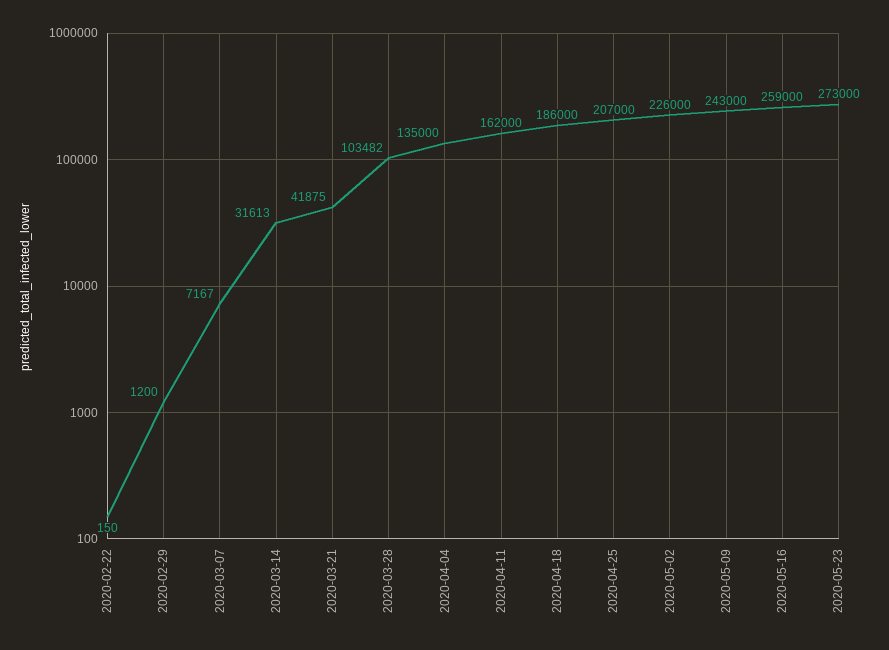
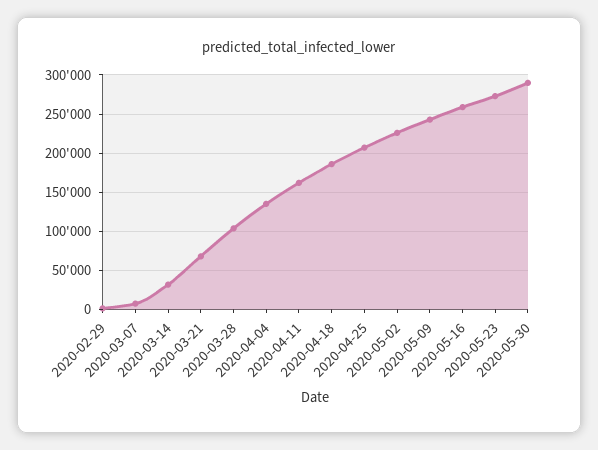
2020-02-22: 150 -> none
2020-03-21: 41875 -> 70000
2020-05-30: none -> 290000

